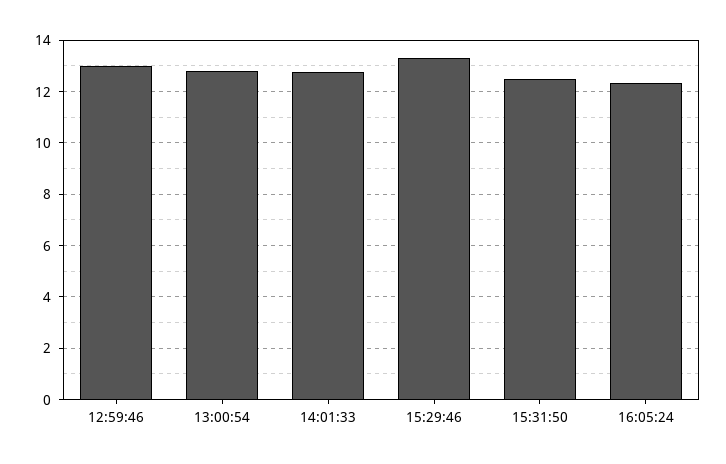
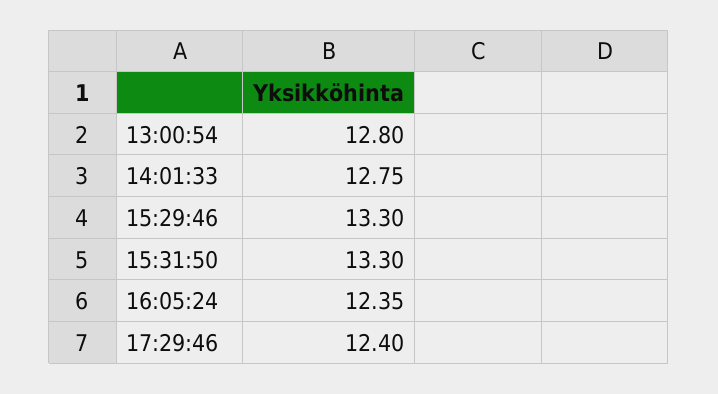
12:59:46: 13 -> none
15:31:50: 12.5 -> 13.3
17:29:46: none -> 12.4

